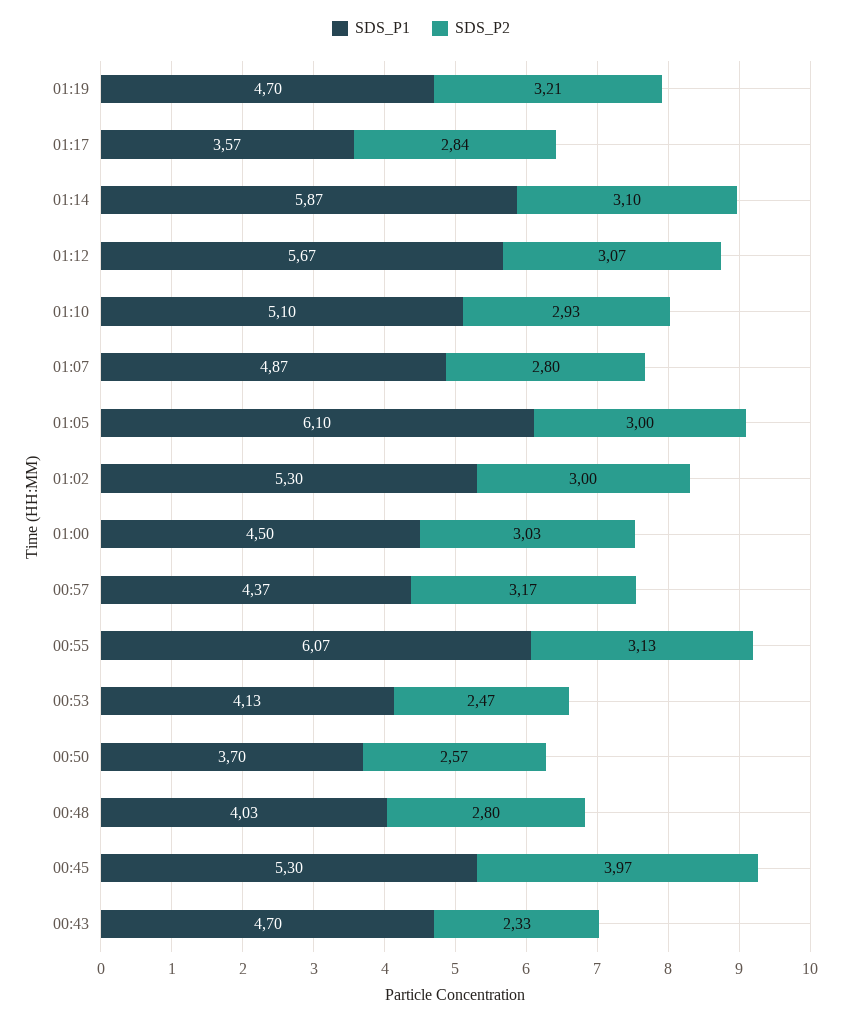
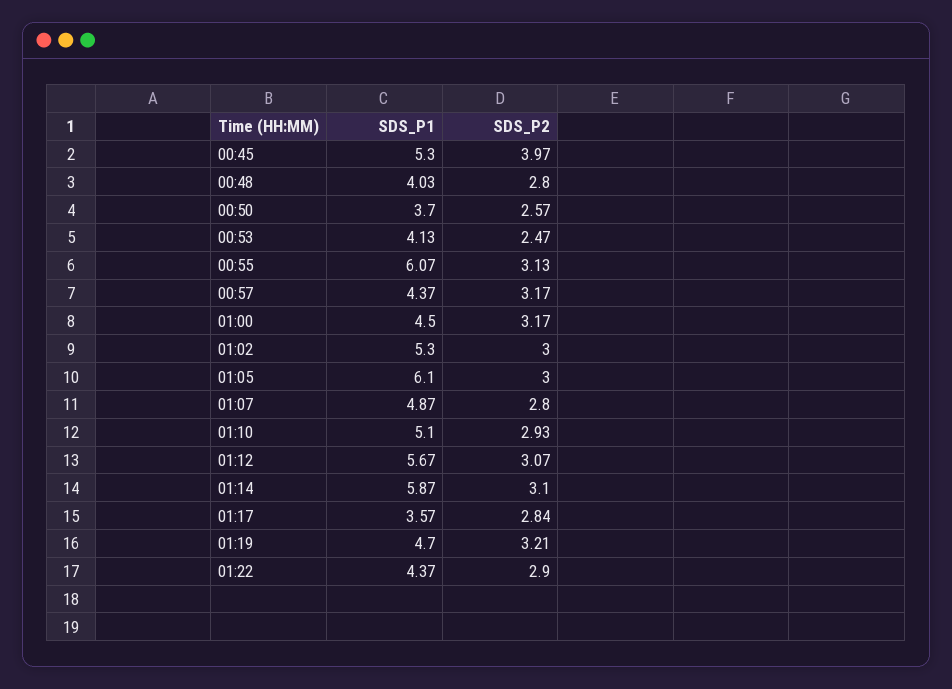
SDS_P2, 01:00: 3.03 -> 3.17
SDS_P1, 00:43: 4.7 -> none
SDS_P2, 00:43: 2.33 -> none
SDS_P1, 01:22: none -> 4.37
SDS_P2, 01:22: none -> 2.9

